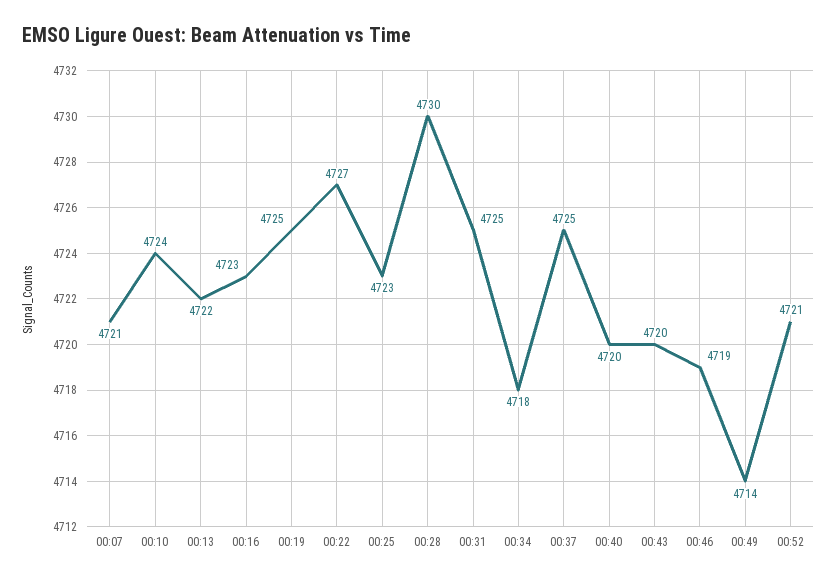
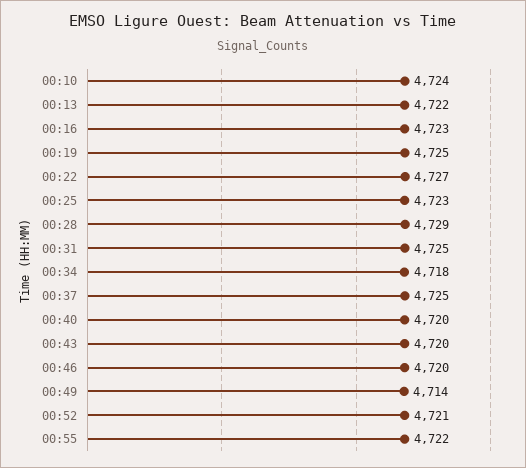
00:07: 4721 -> none
00:28: 4730 -> 4729
00:46: 4719 -> 4720
00:55: none -> 4722

